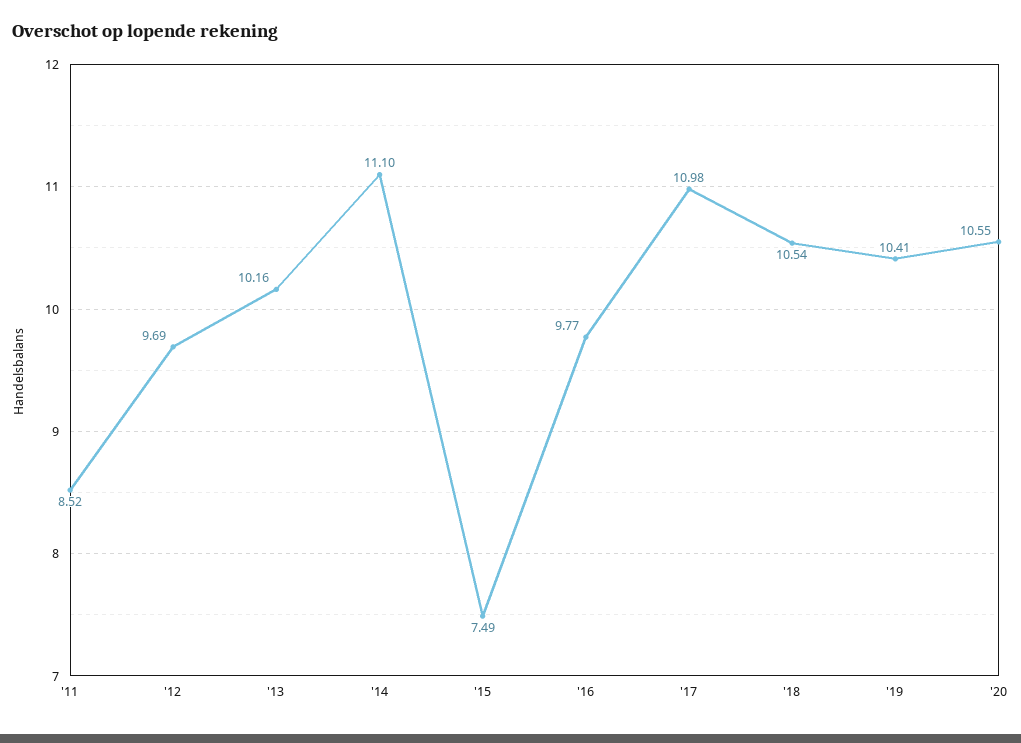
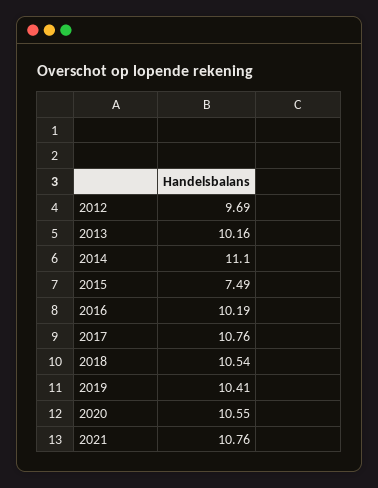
'11: 8.52 -> none
'16: 9.77 -> 10.19
'17: 10.98 -> 10.76
2021: none -> 10.76

